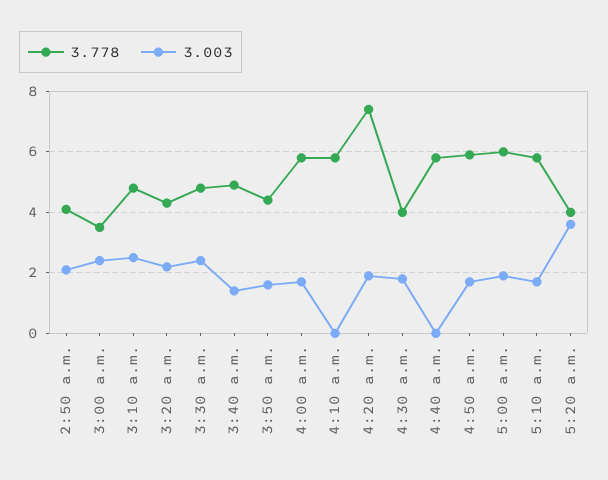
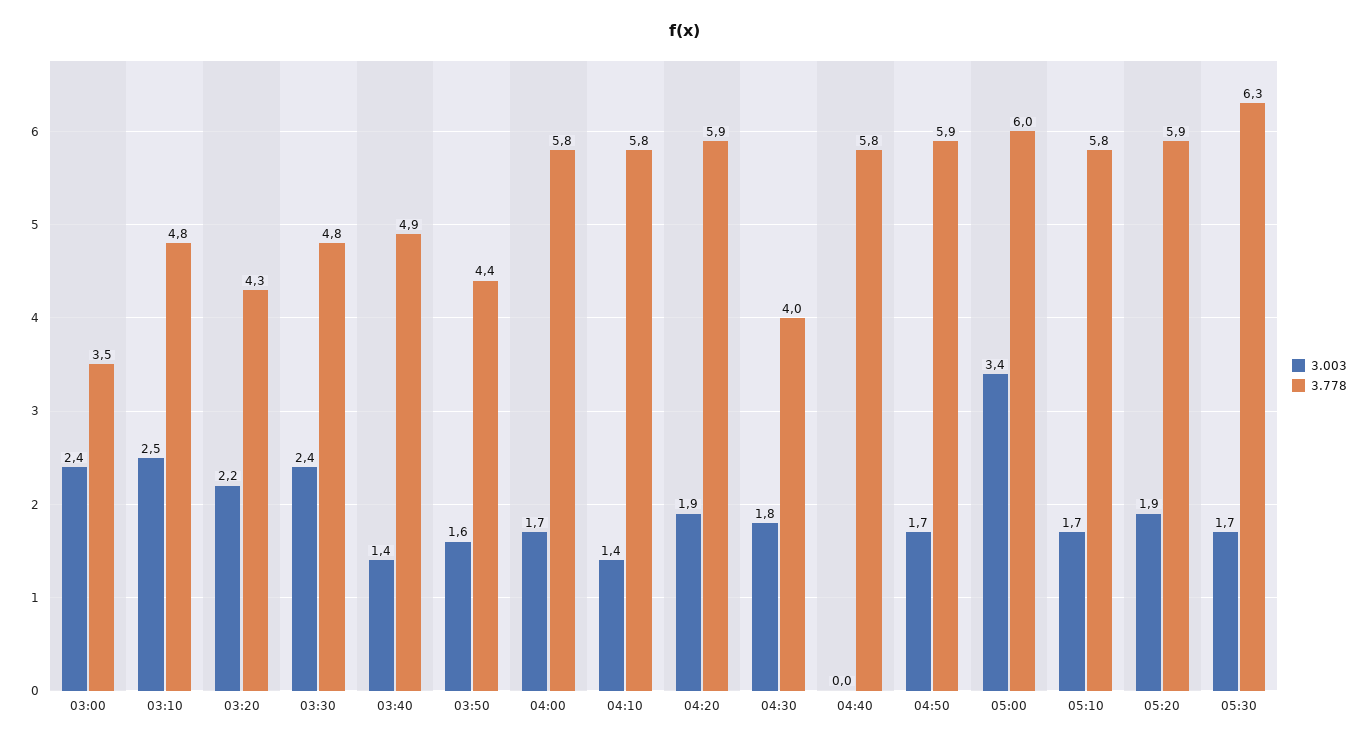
3.778, 2:50 a.m.: 4 -> none
3.003, 2:50 a.m.: 2 -> none
3.003, 4:10 a.m.: 0 -> 1.4
3.778, 4:20 a.m.: 7.5 -> 5.9
3.003, 5:00 a.m.: 2 -> 3.4
3.778, 5:20 a.m.: 4 -> 5.9
3.003, 5:20 a.m.: 3.5 -> 1.9
3.003, 05:30: none -> 1.7
3.778, 05:30: none -> 6.3

